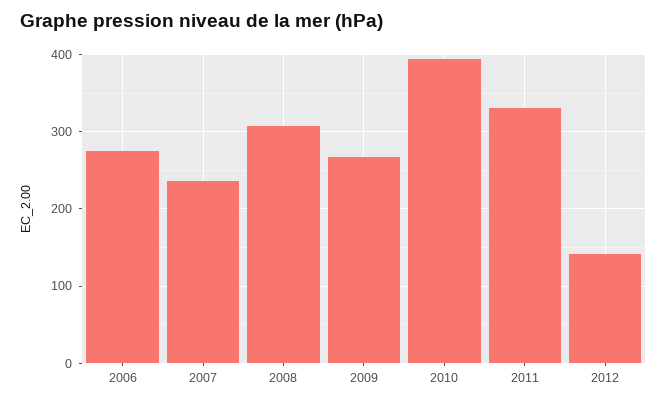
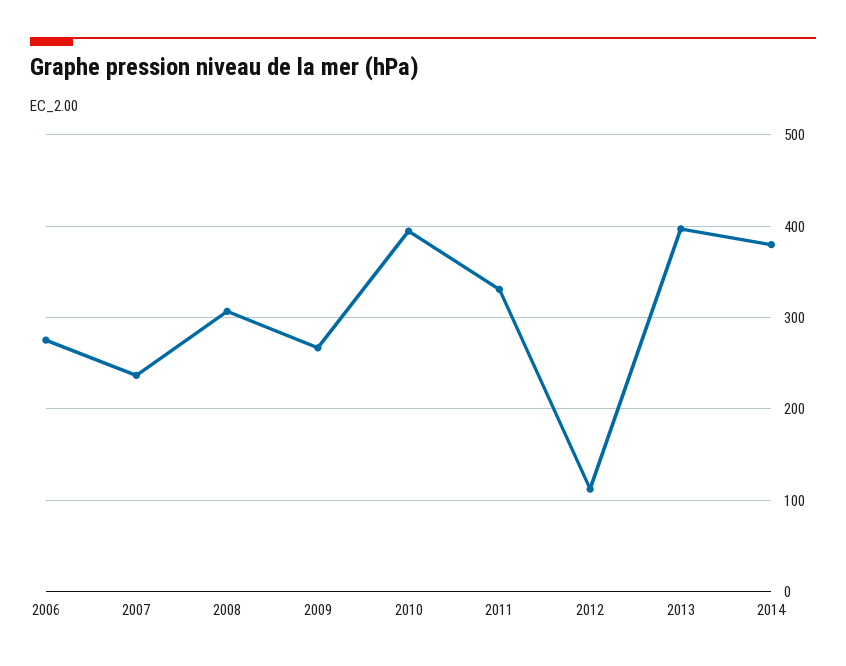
2012: 140 -> 110
2013: none -> 400
2014: none -> 380

